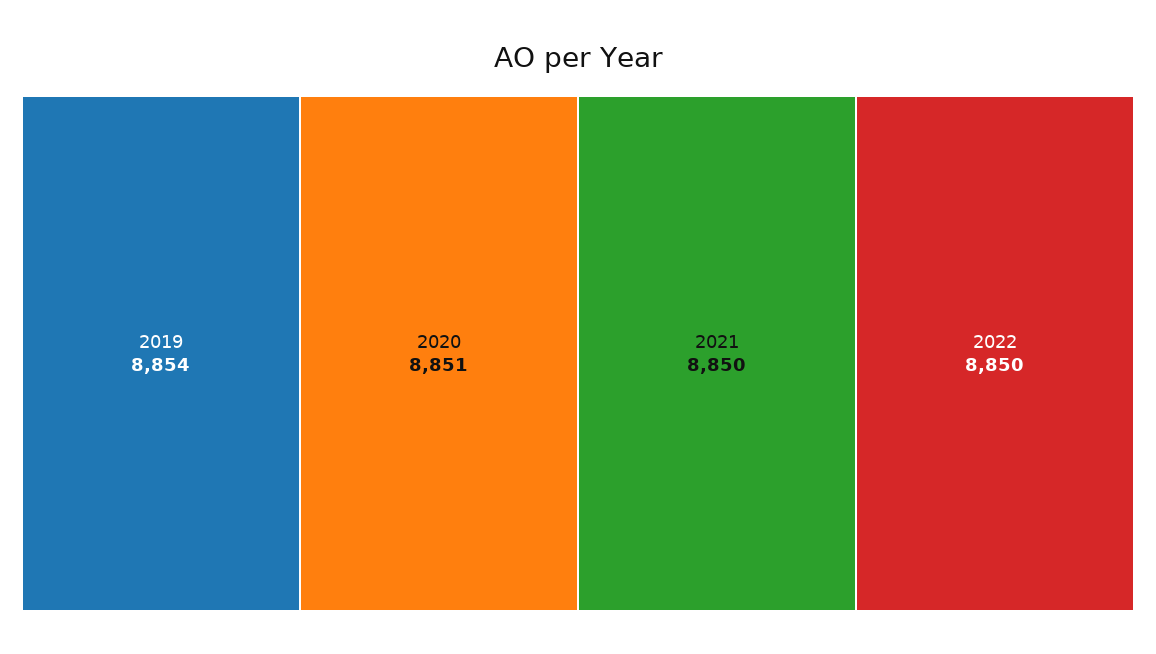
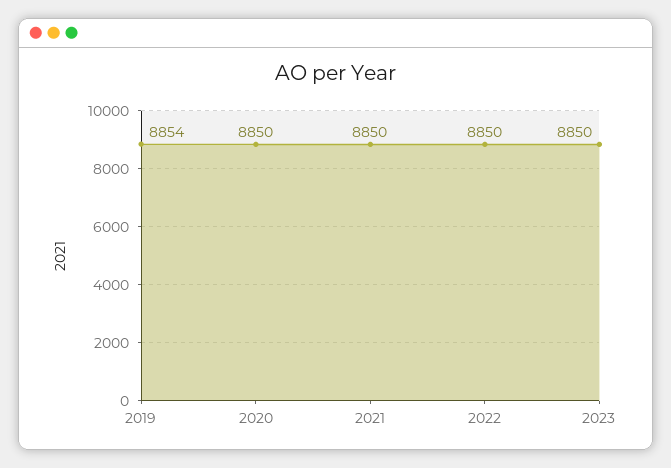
2020: 8851 -> 8850
2023: none -> 8850

